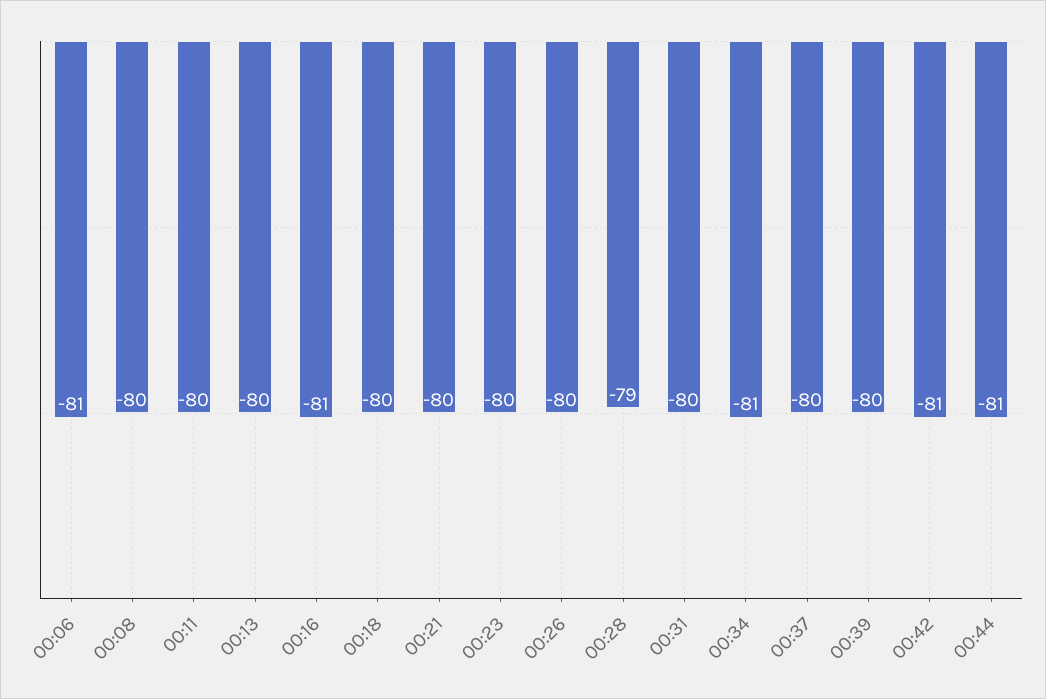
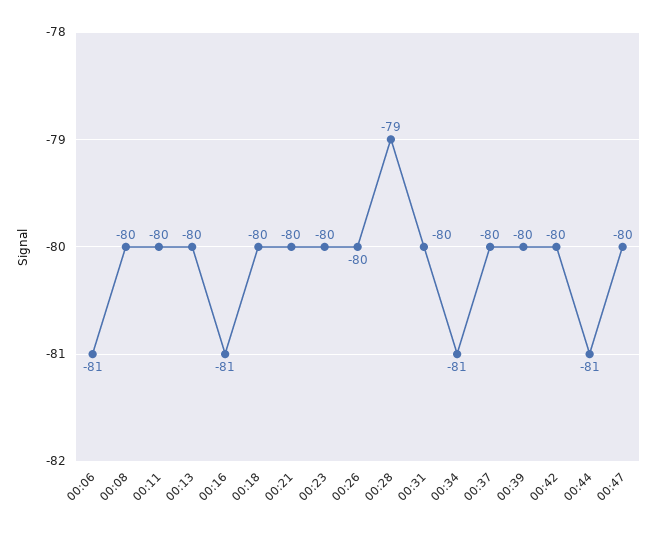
00:42: -81 -> -80
00:47: none -> -80

